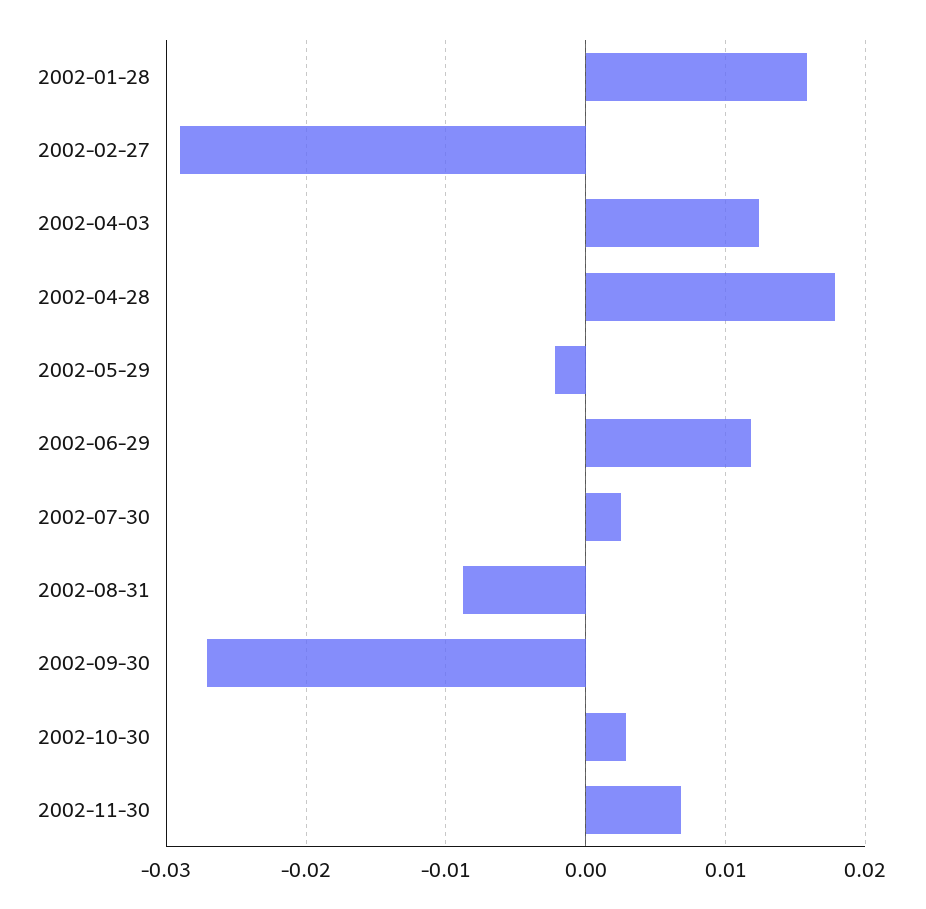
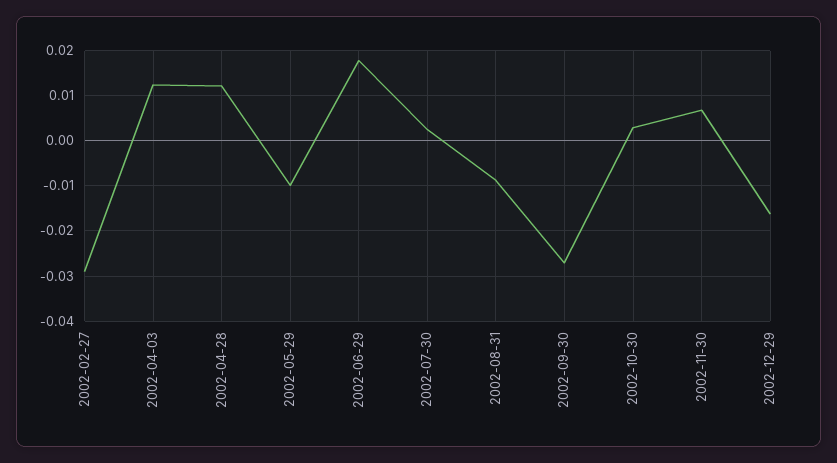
2002-01-28: 0.016 -> none
2002-04-28: 0.018 -> 0.012
2002-05-29: -0.002 -> -0.01
2002-06-29: 0.012 -> 0.018
2002-12-29: none -> -0.016

